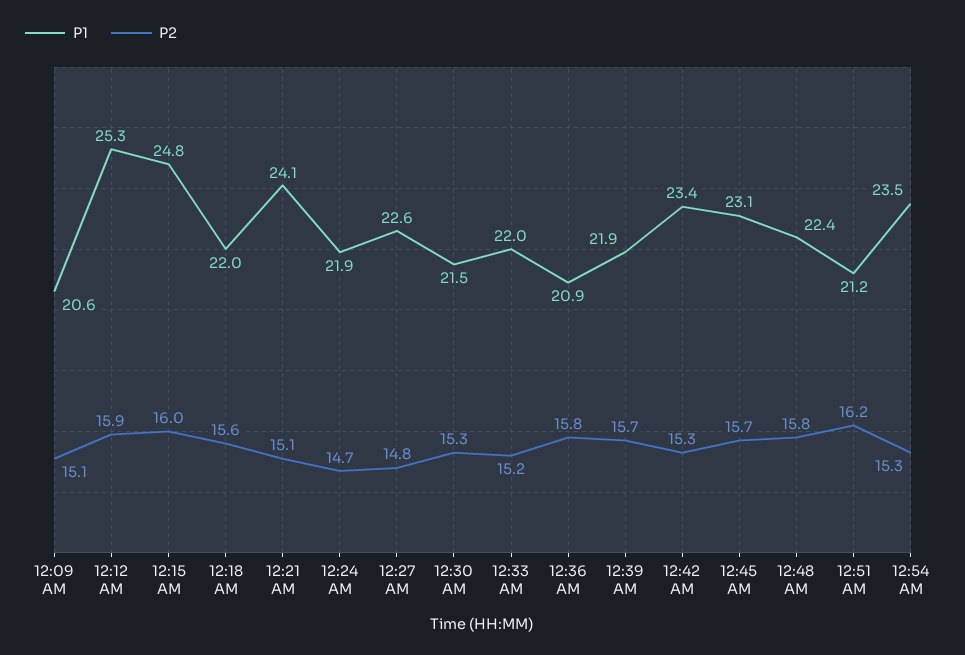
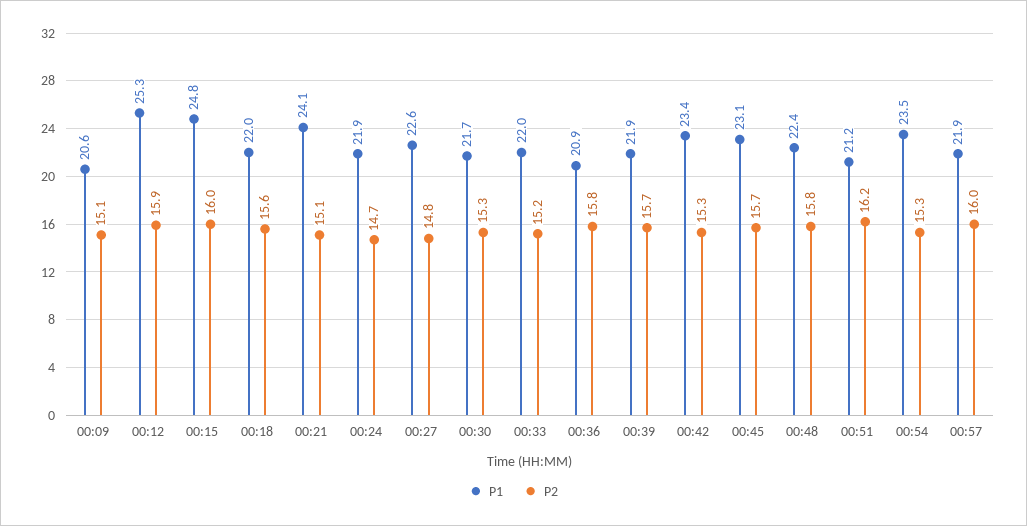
P1, 12:30 AM: 21.5 -> 21.7
P1, 00:57: none -> 21.9
P2, 00:57: none -> 16

